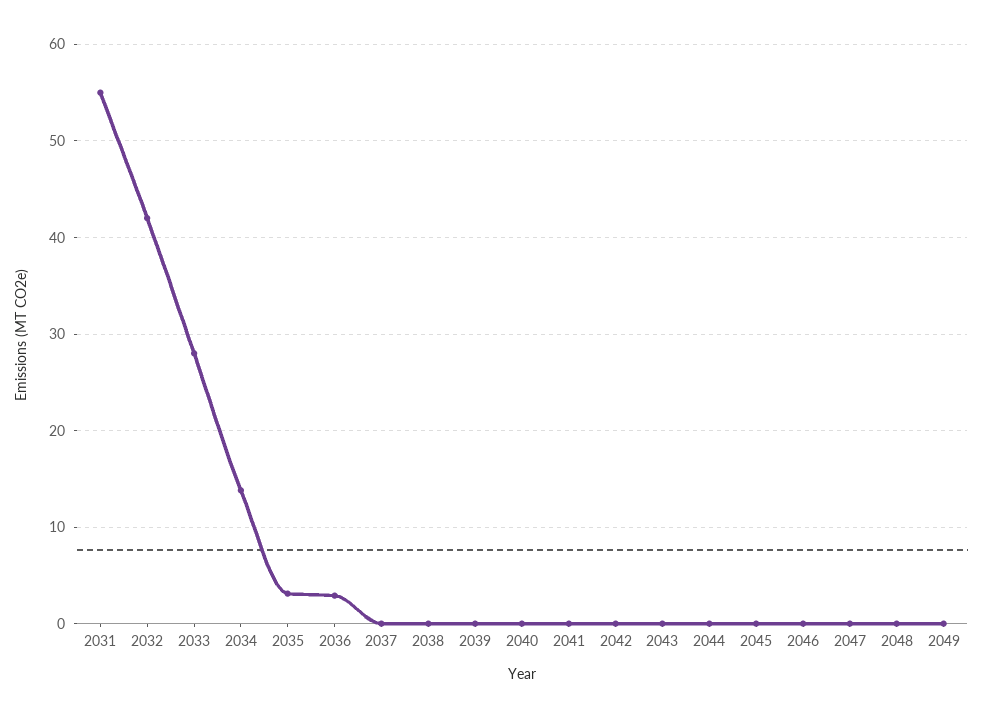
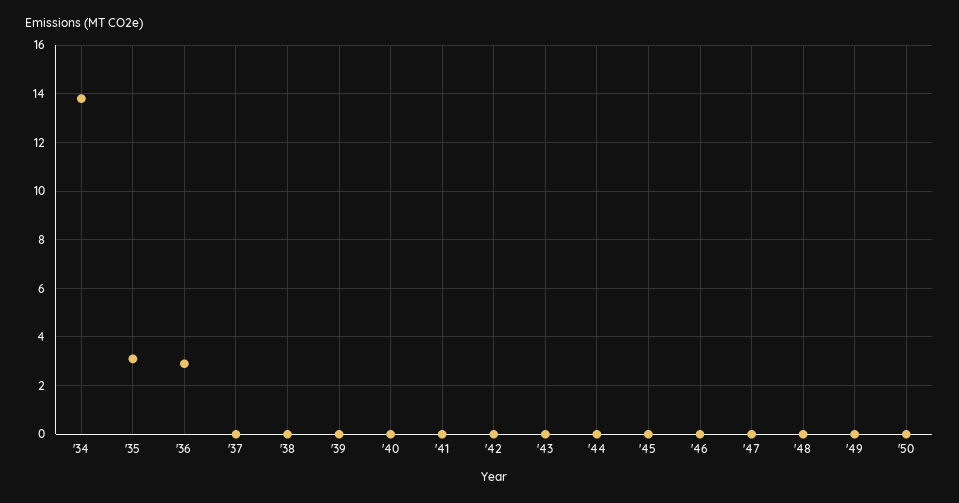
2031: 55 -> none
2032: 42 -> none
2033: 28 -> none
'50: none -> 0

